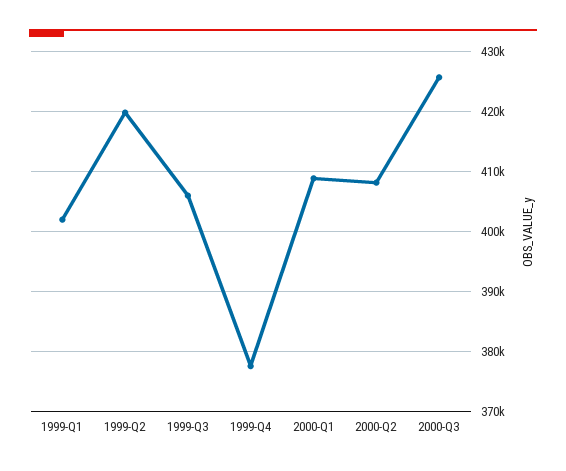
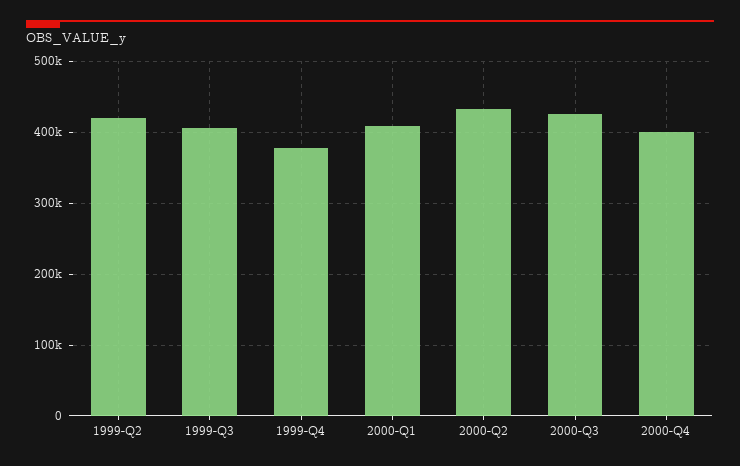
1999-Q1: 402000 -> none
2000-Q2: 408000 -> 430000
2000-Q4: none -> 400000

